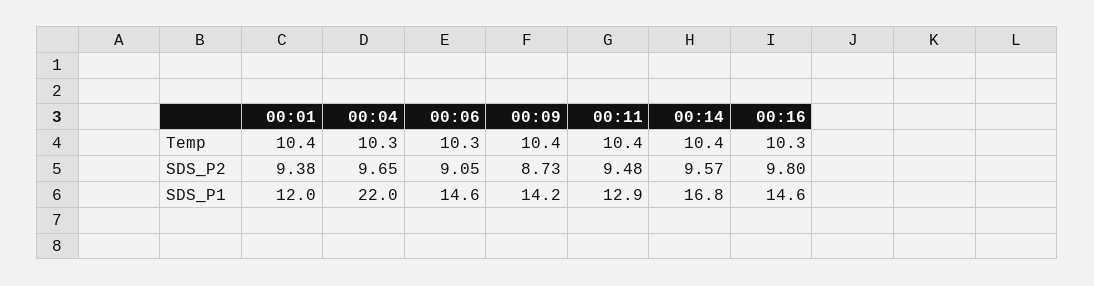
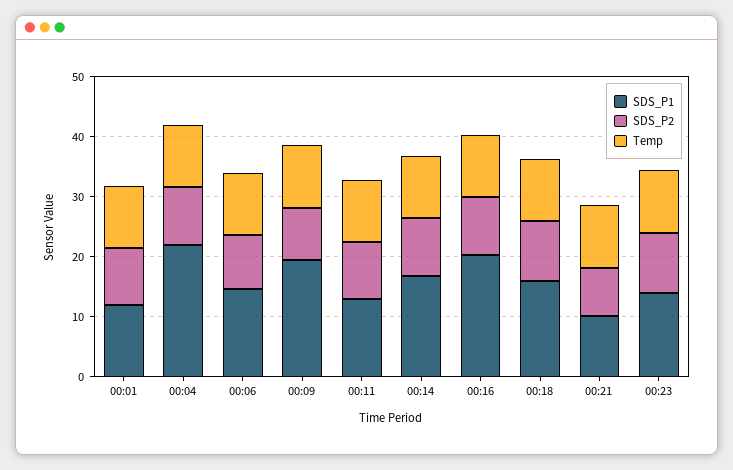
SDS_P1, 00:09: 14.2 -> 20
SDS_P1, 00:16: 14.6 -> 20
SDS_P1, 00:18: none -> 16
SDS_P2, 00:18: none -> 10
Temp, 00:18: none -> 10
SDS_P1, 00:21: none -> 10
SDS_P2, 00:21: none -> 8
Temp, 00:21: none -> 10
SDS_P1, 00:23: none -> 14
SDS_P2, 00:23: none -> 10
Temp, 00:23: none -> 10

